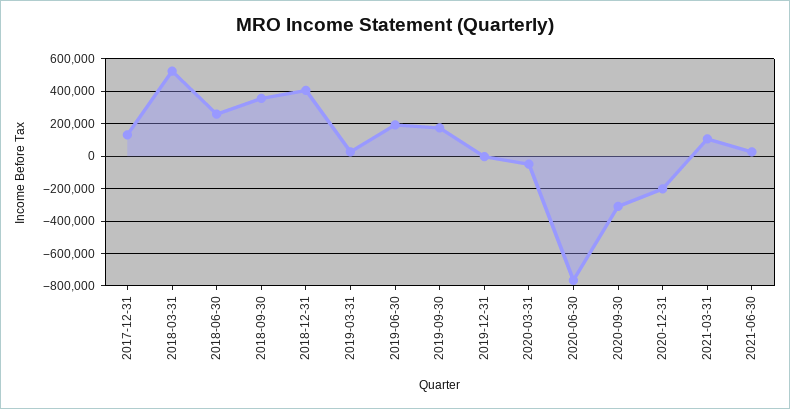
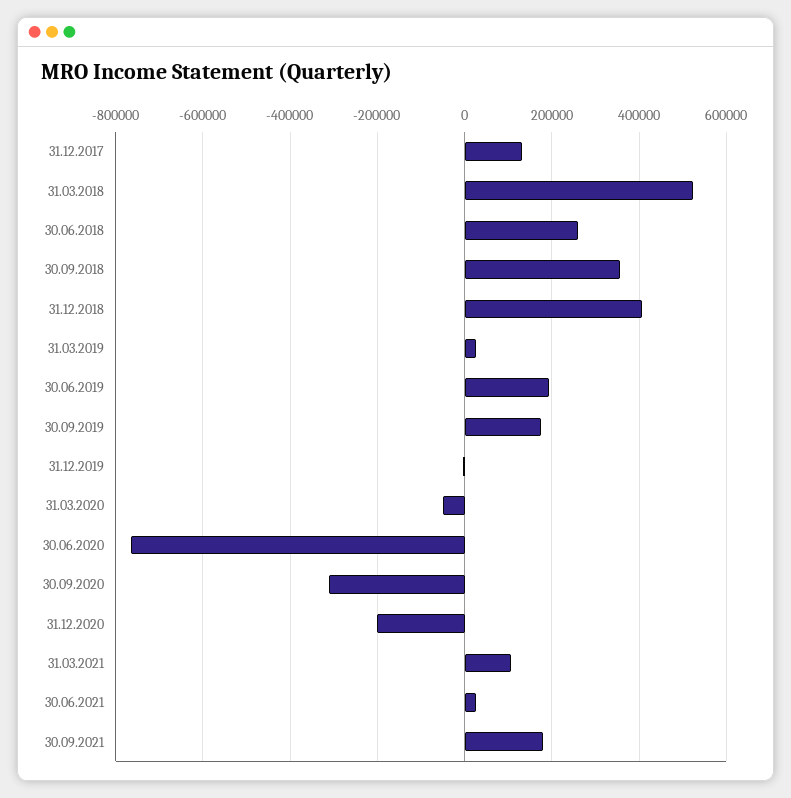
30.09.2021: none -> 180000

